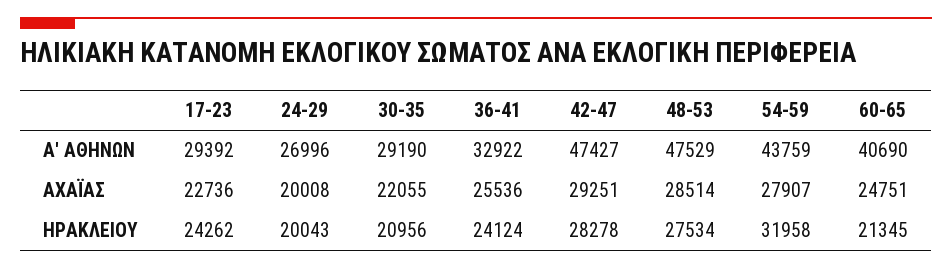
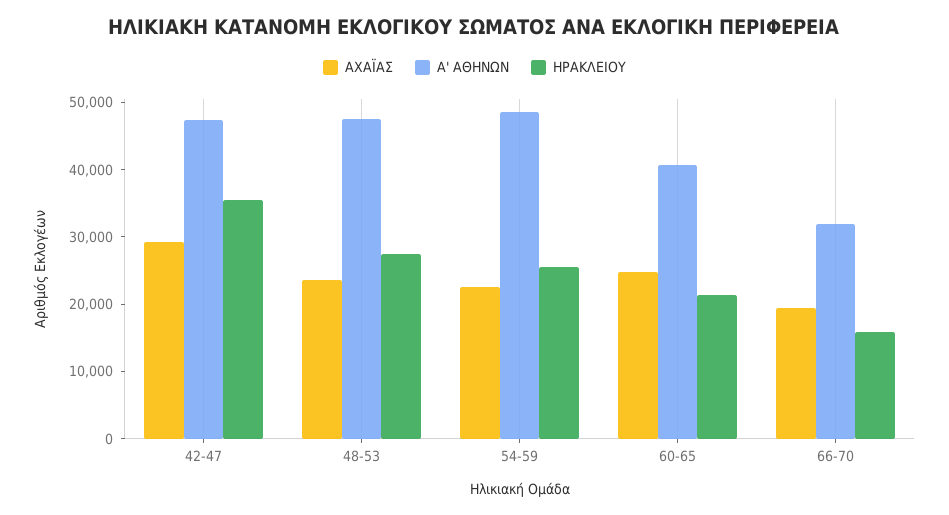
Α' ΑΘΗΝΩΝ, 17-23: 29392 -> none
Α' ΑΘΗΝΩΝ, 24-29: 26996 -> none
Α' ΑΘΗΝΩΝ, 30-35: 29190 -> none
Α' ΑΘΗΝΩΝ, 36-41: 32922 -> none
Α' ΑΘΗΝΩΝ, 54-59: 43759 -> 48000
ΑΧΑΪΑΣ, 17-23: 22736 -> none
ΑΧΑΪΑΣ, 24-29: 20008 -> none
ΑΧΑΪΑΣ, 30-35: 22055 -> none
ΑΧΑΪΑΣ, 36-41: 25536 -> none
ΑΧΑΪΑΣ, 48-53: 28514 -> 24000
ΑΧΑΪΑΣ, 54-59: 27907 -> 22000
ΗΡΑΚΛΕΙΟΥ, 17-23: 24262 -> none
ΗΡΑΚΛΕΙΟΥ, 24-29: 20043 -> none
ΗΡΑΚΛΕΙΟΥ, 30-35: 20956 -> none
ΗΡΑΚΛΕΙΟΥ, 36-41: 24124 -> none
ΗΡΑΚΛΕΙΟΥ, 42-47: 28278 -> 36000
ΗΡΑΚΛΕΙΟΥ, 54-59: 31958 -> 26000
ΑΧΑΪΑΣ, 66-70: none -> 20000
Α' ΑΘΗΝΩΝ, 66-70: none -> 32000
ΗΡΑΚΛΕΙΟΥ, 66-70: none -> 16000

